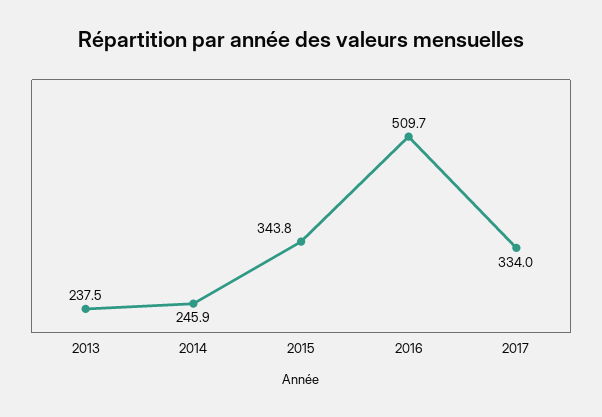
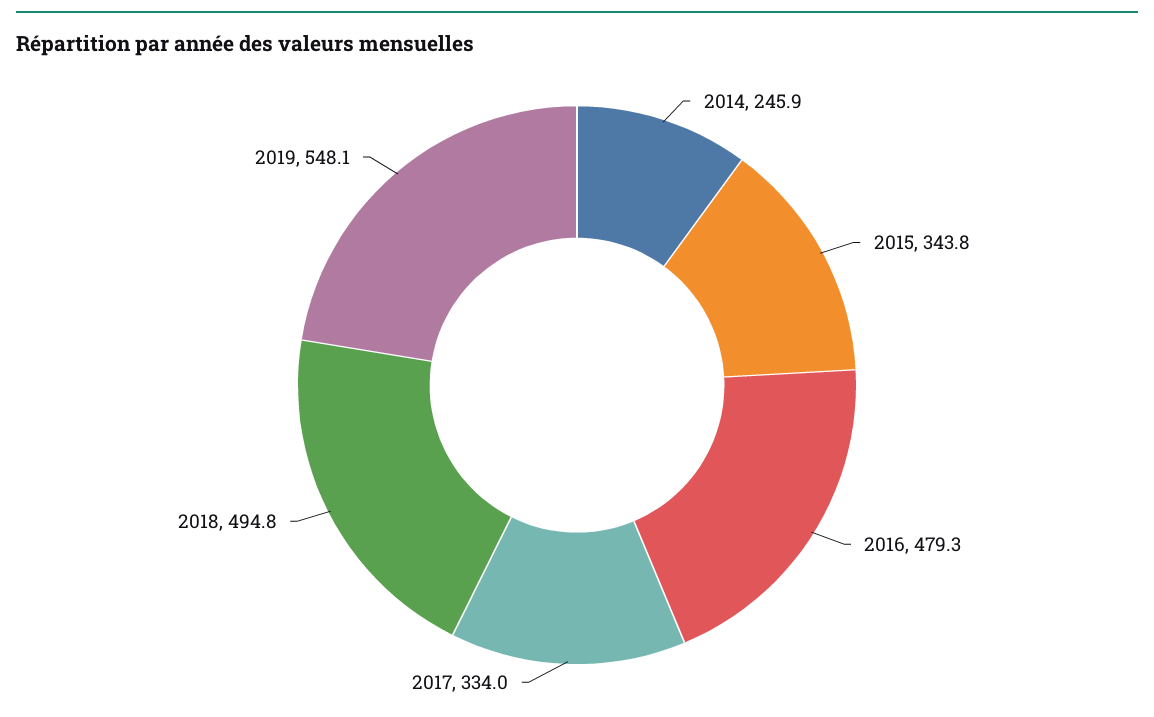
2013: 237.5 -> none
2016: 509.7 -> 479.3
2018: none -> 494.8
2019: none -> 548.1

